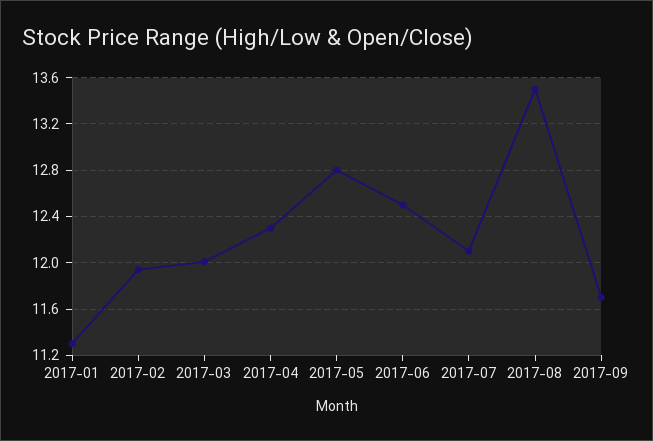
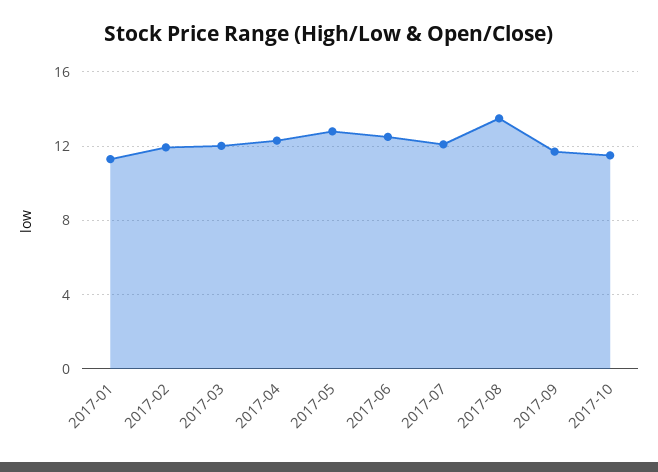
2017-10: none -> 11.5

